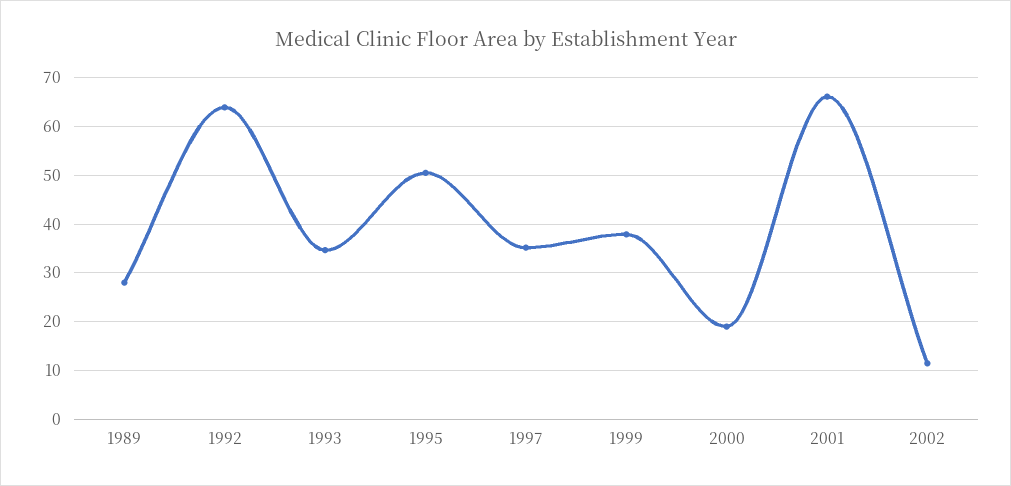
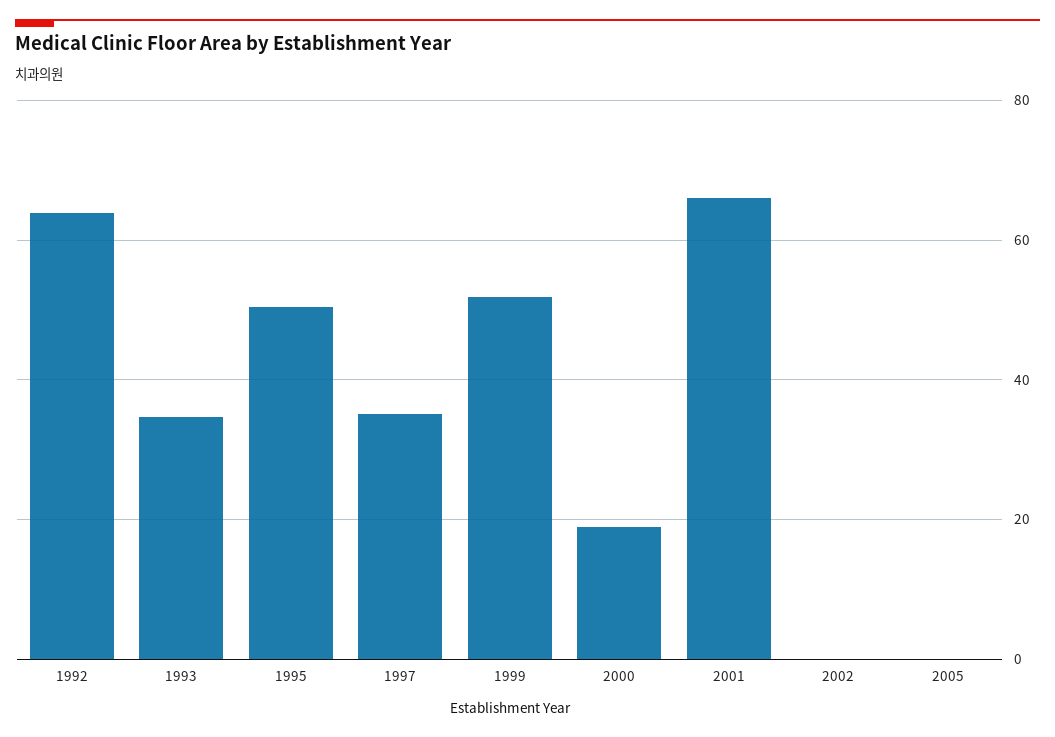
1989: 28 -> none
1999: 38 -> 52
2002: 12 -> 0
2005: none -> 0

